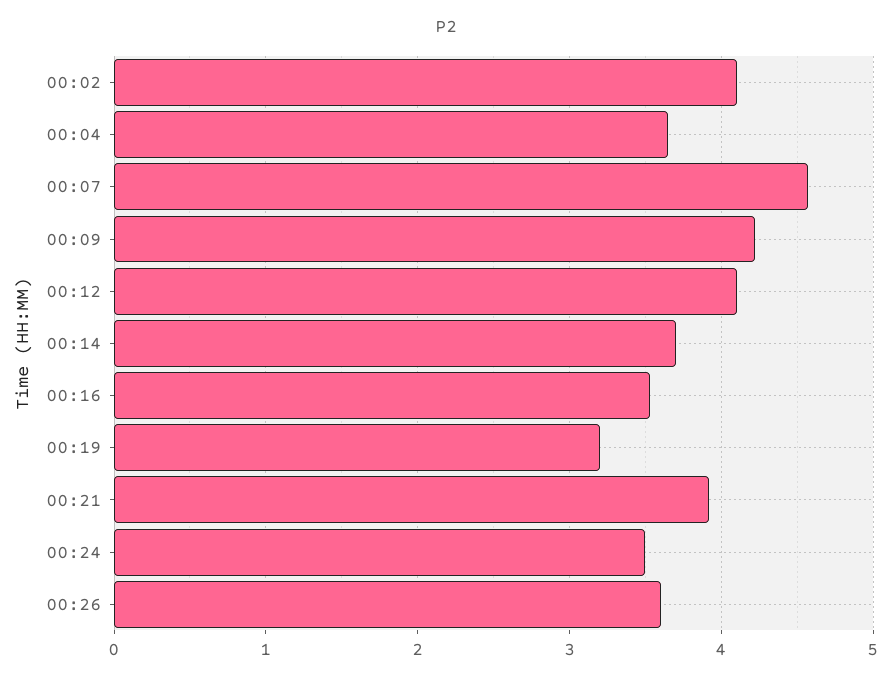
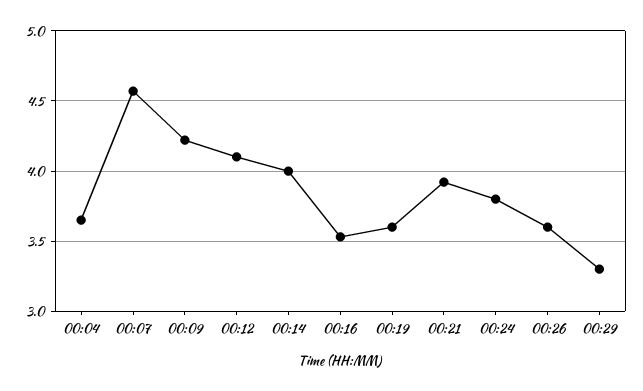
00:02: 4.1 -> none
00:14: 3.7 -> 4
00:19: 3.2 -> 3.6
00:24: 3.5 -> 3.8
00:29: none -> 3.3

